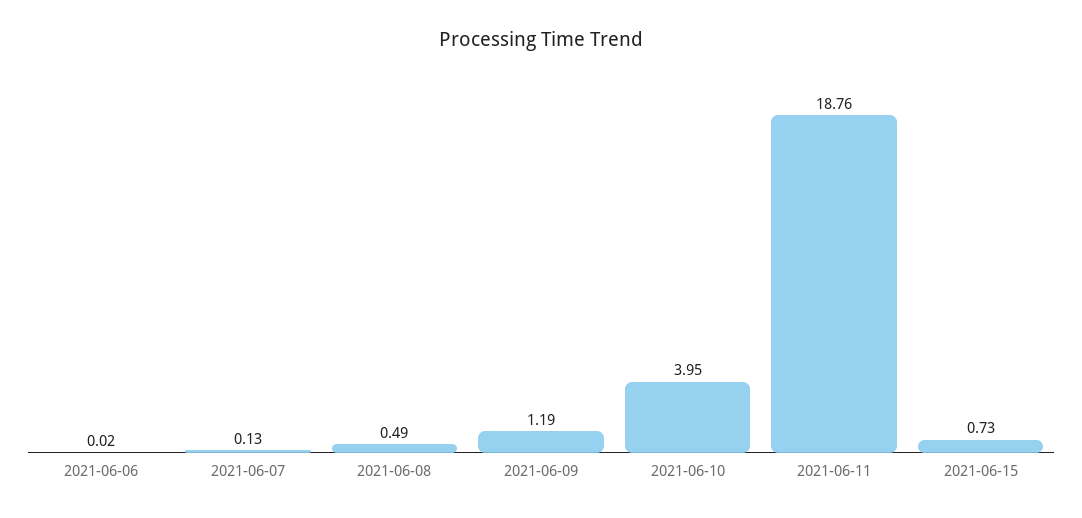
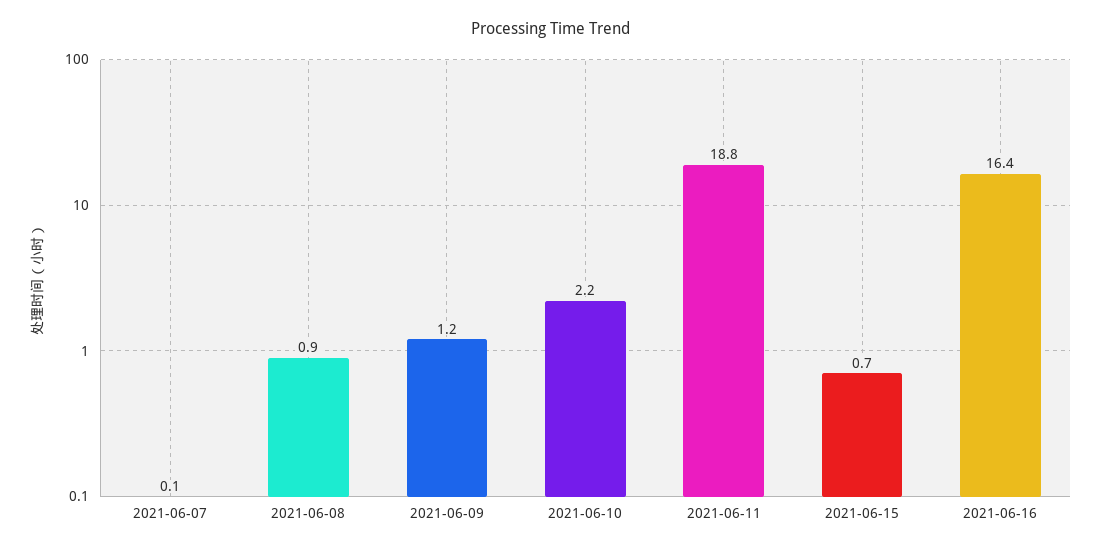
2021-06-06: 0.02 -> none
2021-06-08: 0.49 -> 0.9
2021-06-10: 3.95 -> 2.2
2021-06-16: none -> 16.4

